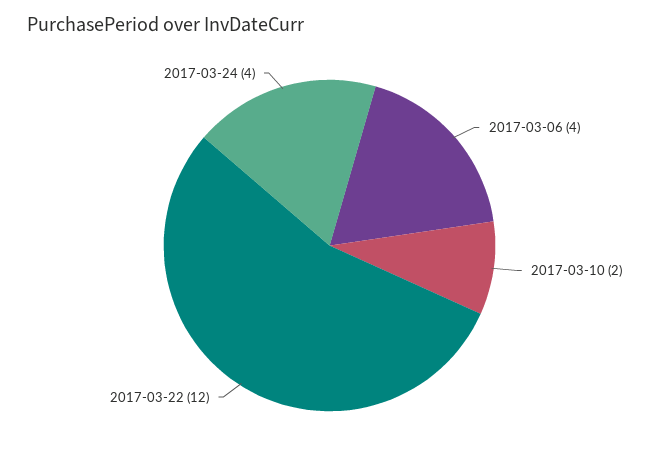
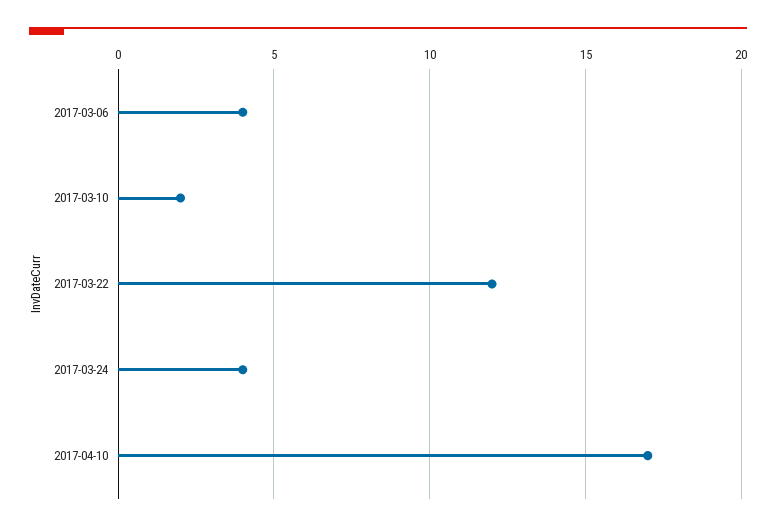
2017-04-10: none -> 17

